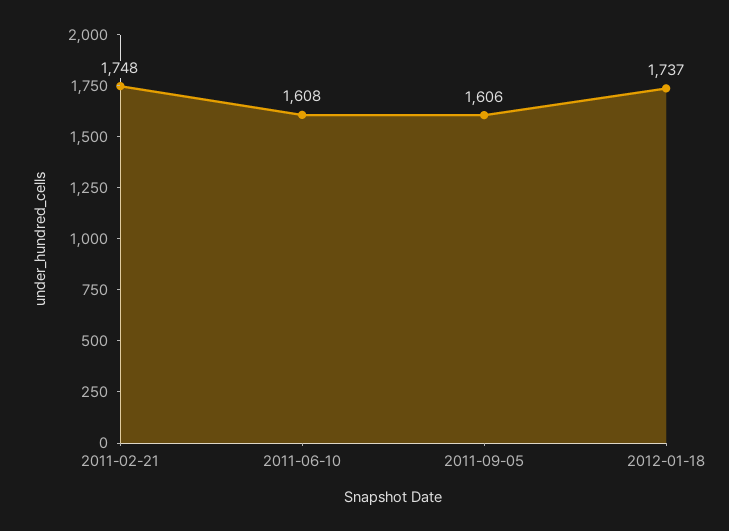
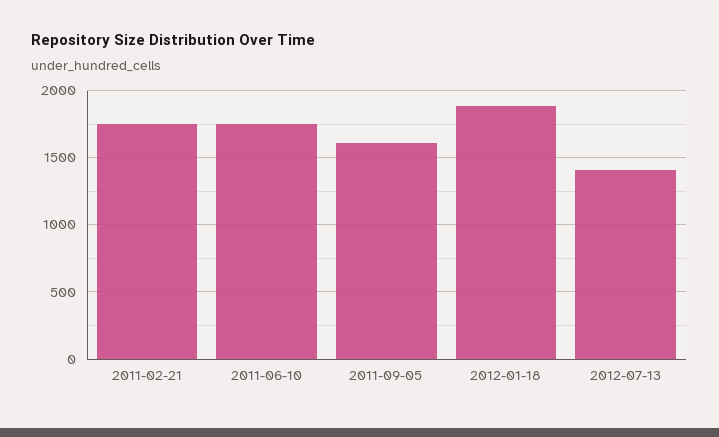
2011-06-10: 1608 -> 1750
2012-01-18: 1737 -> 1900
2012-07-13: none -> 1400

